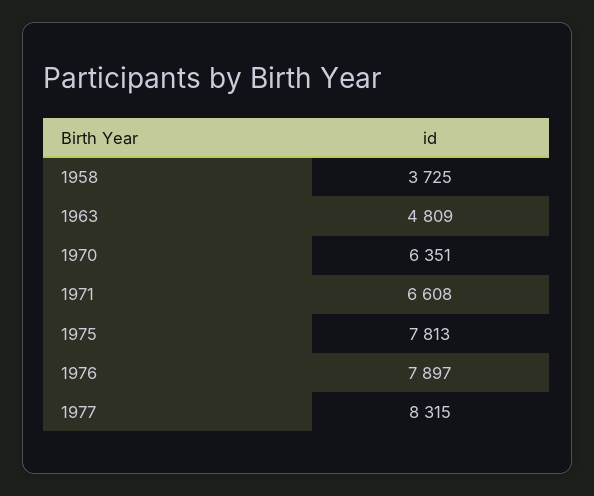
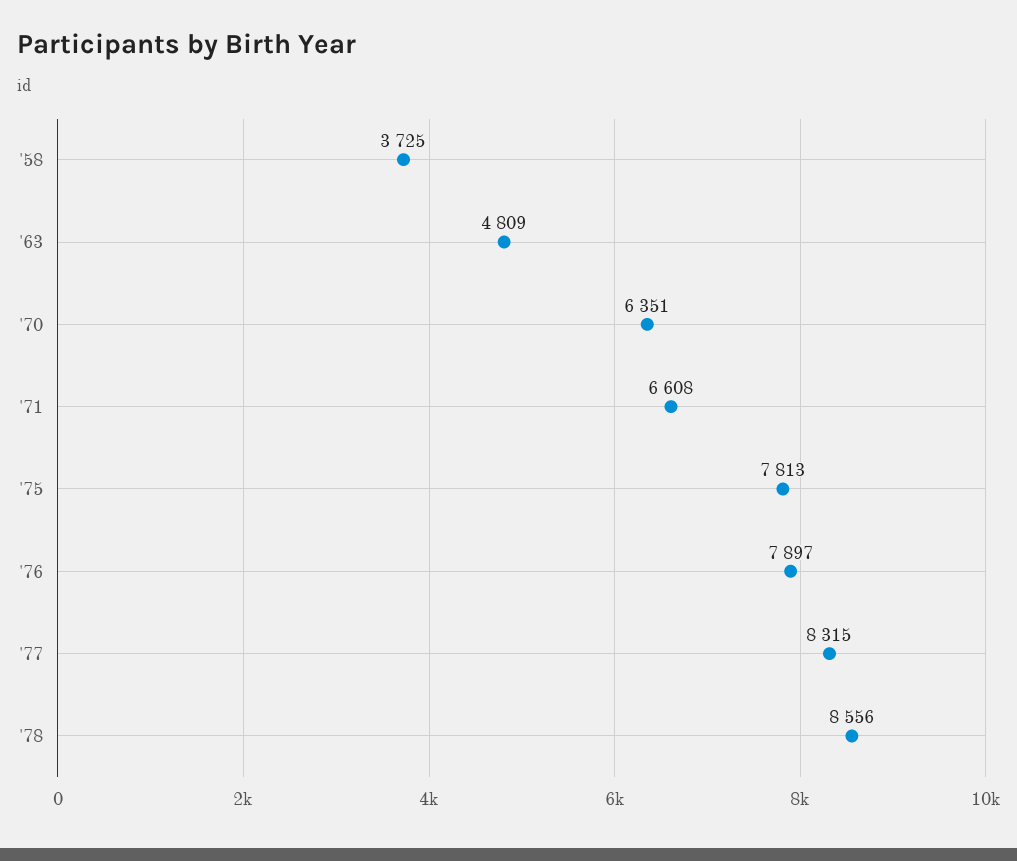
'78: none -> 8556

